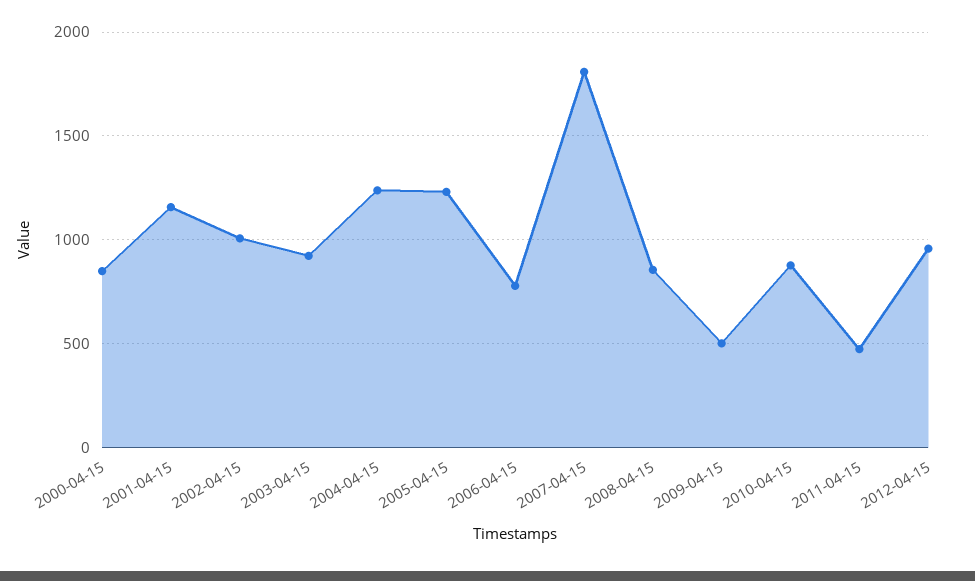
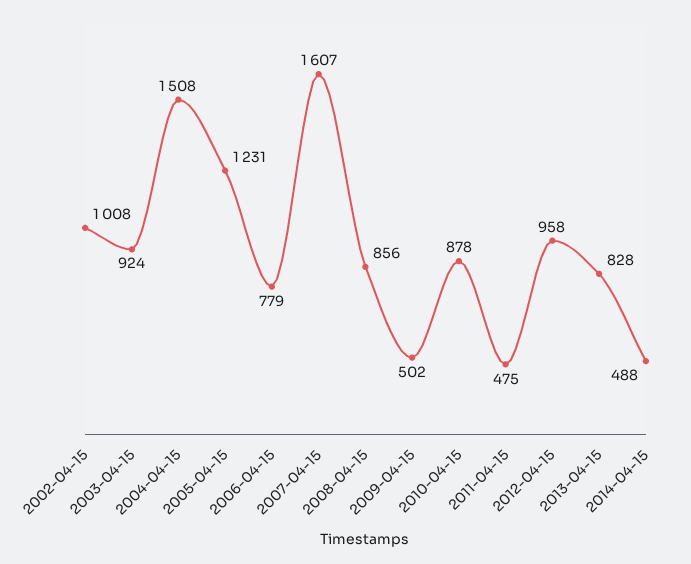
2000-04-15: 850 -> none
2001-04-15: 1150 -> none
2004-04-15: 1250 -> 1508
2007-04-15: 1800 -> 1607
2013-04-15: none -> 828
2014-04-15: none -> 488

